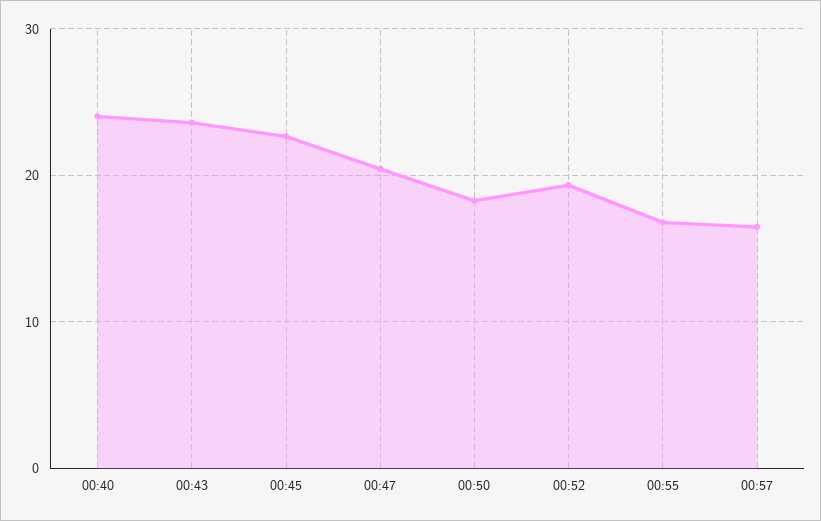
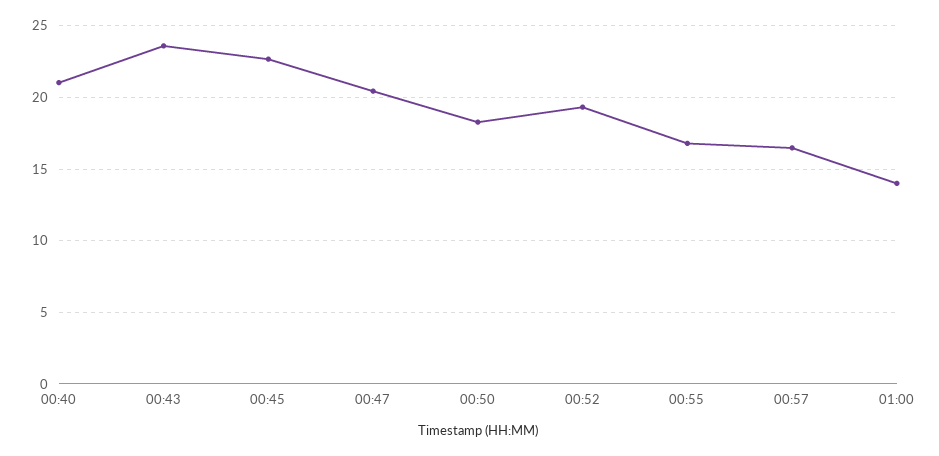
00:40: 24 -> 21
01:00: none -> 14

